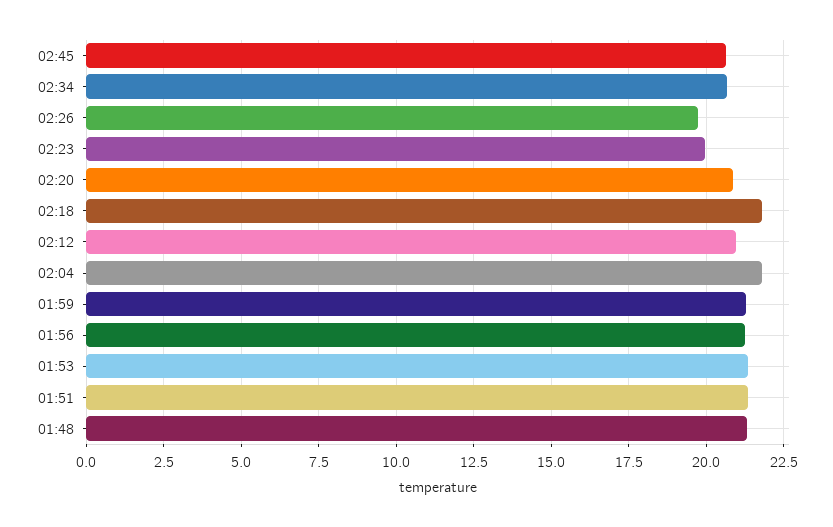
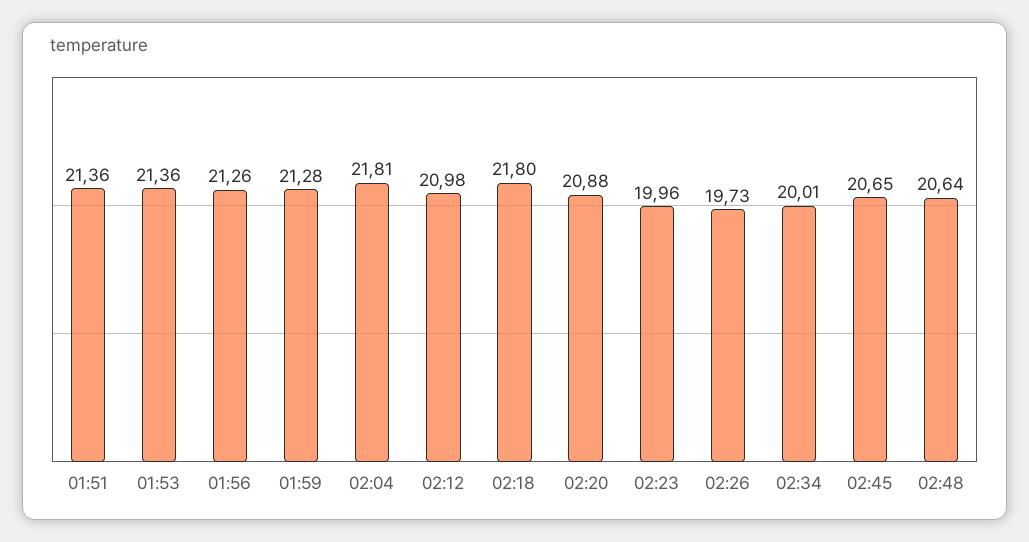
02:34: 20.75 -> 20.01
01:48: 21.25 -> none
02:48: none -> 20.64

